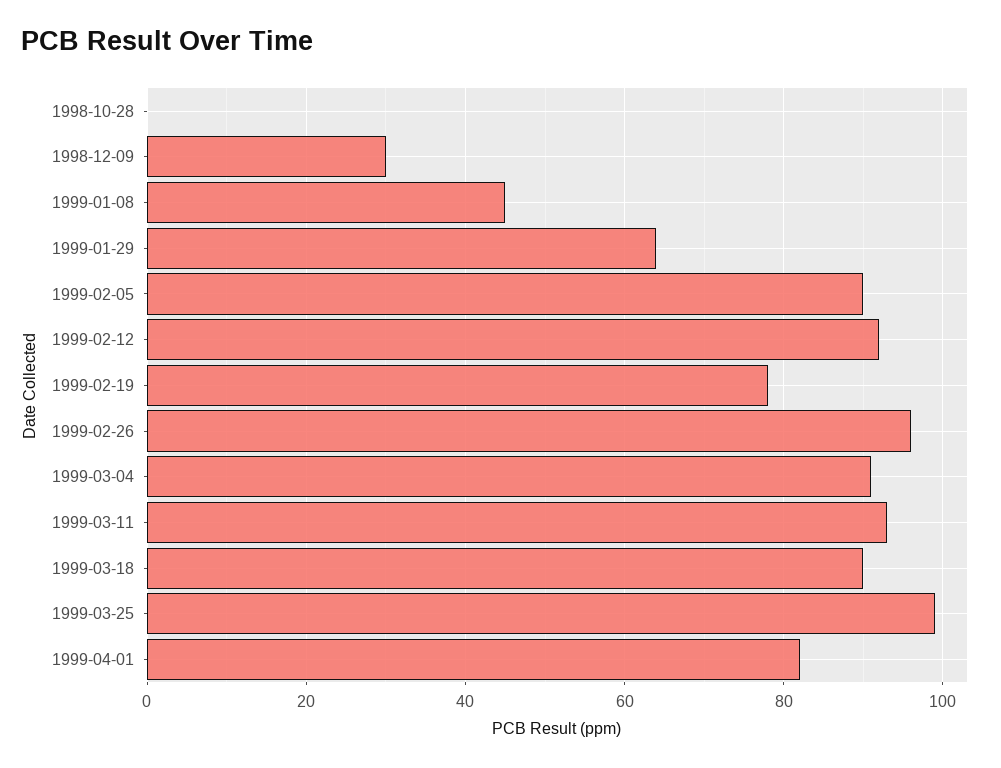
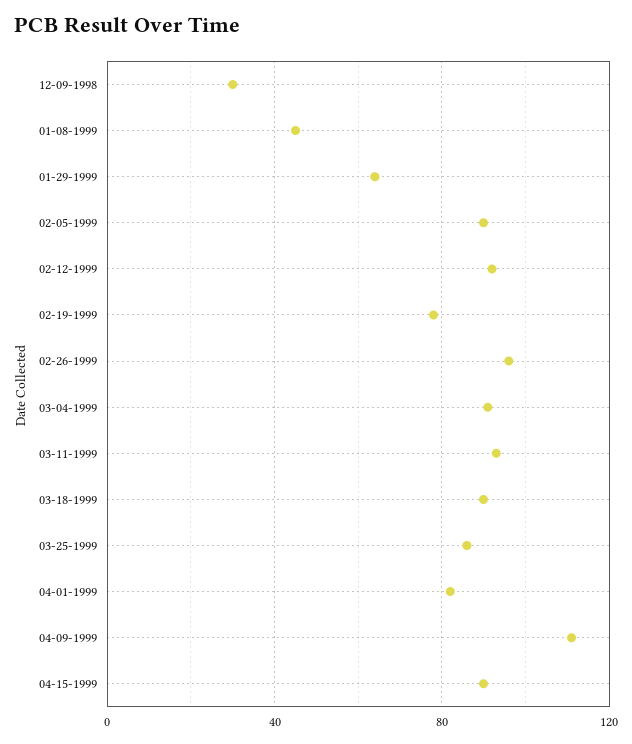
1998-10-28: 0 -> none
1999-03-25: 100 -> 85
04-09-1999: none -> 110
04-15-1999: none -> 90

